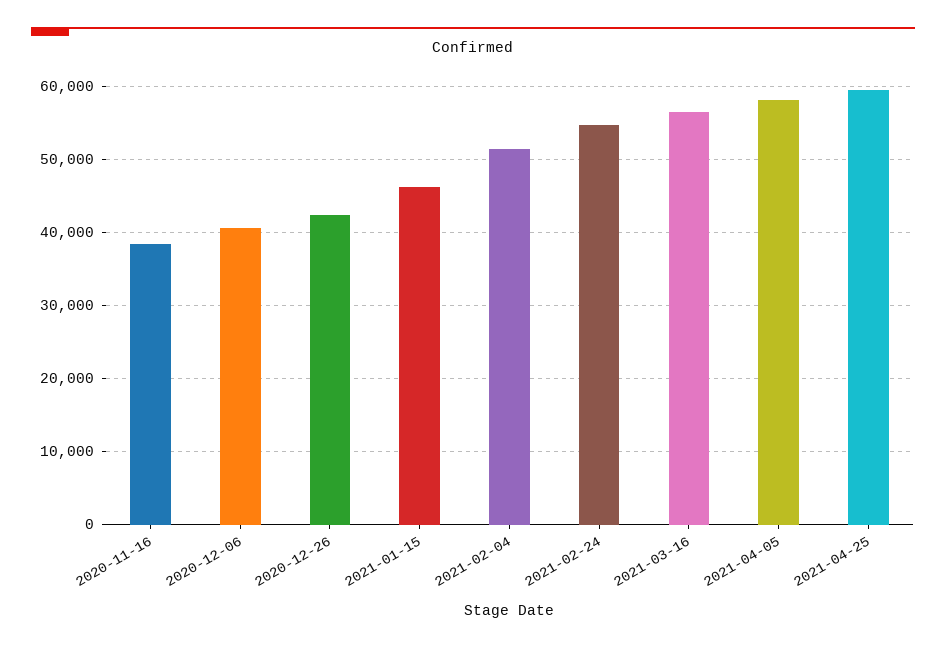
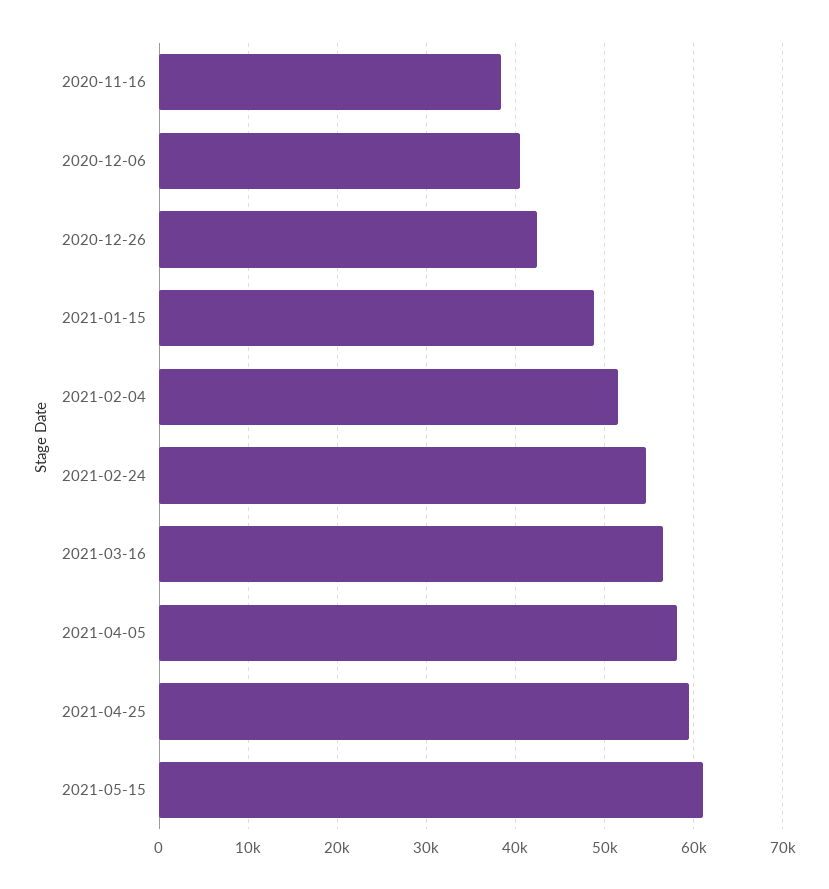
2021-01-15: 46000 -> 49000
2021-05-15: none -> 61000

